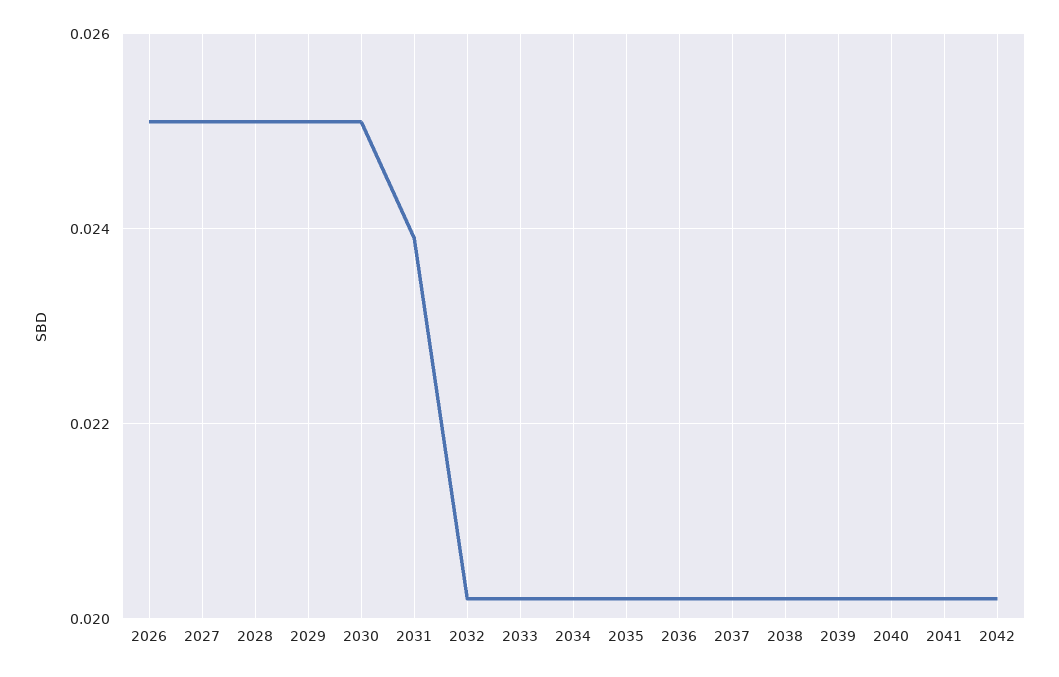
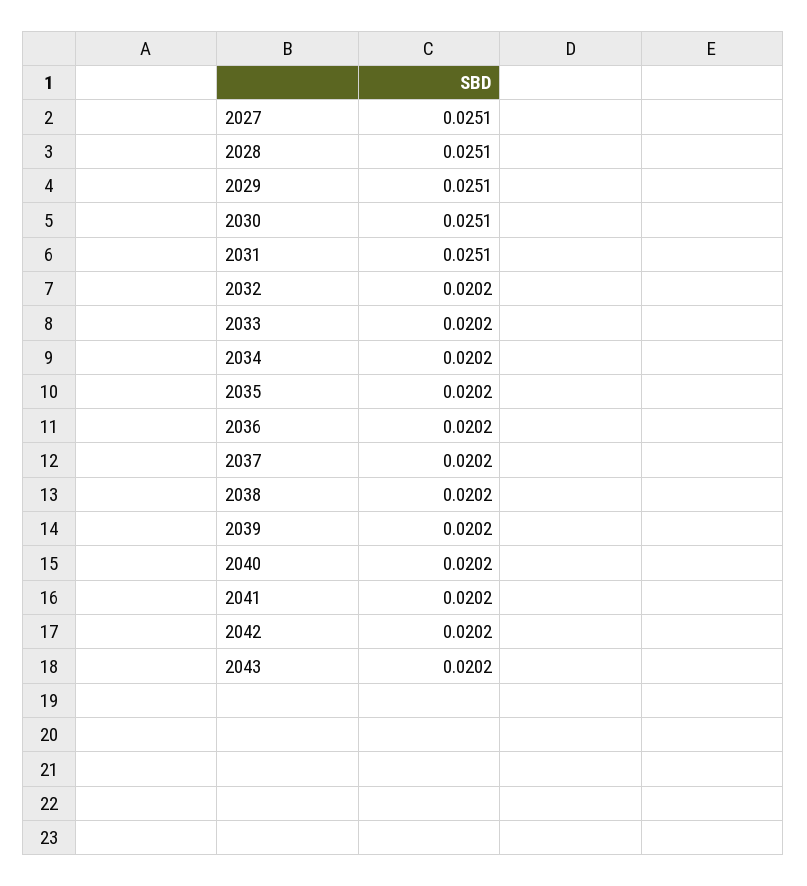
2026: 0.025 -> none
2031: 0.024 -> 0.0251
2043: none -> 0.0202

